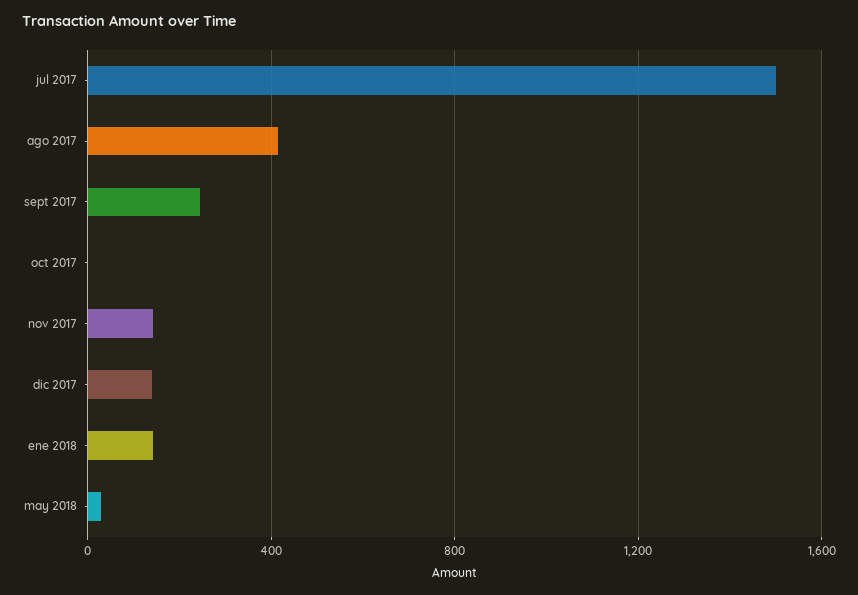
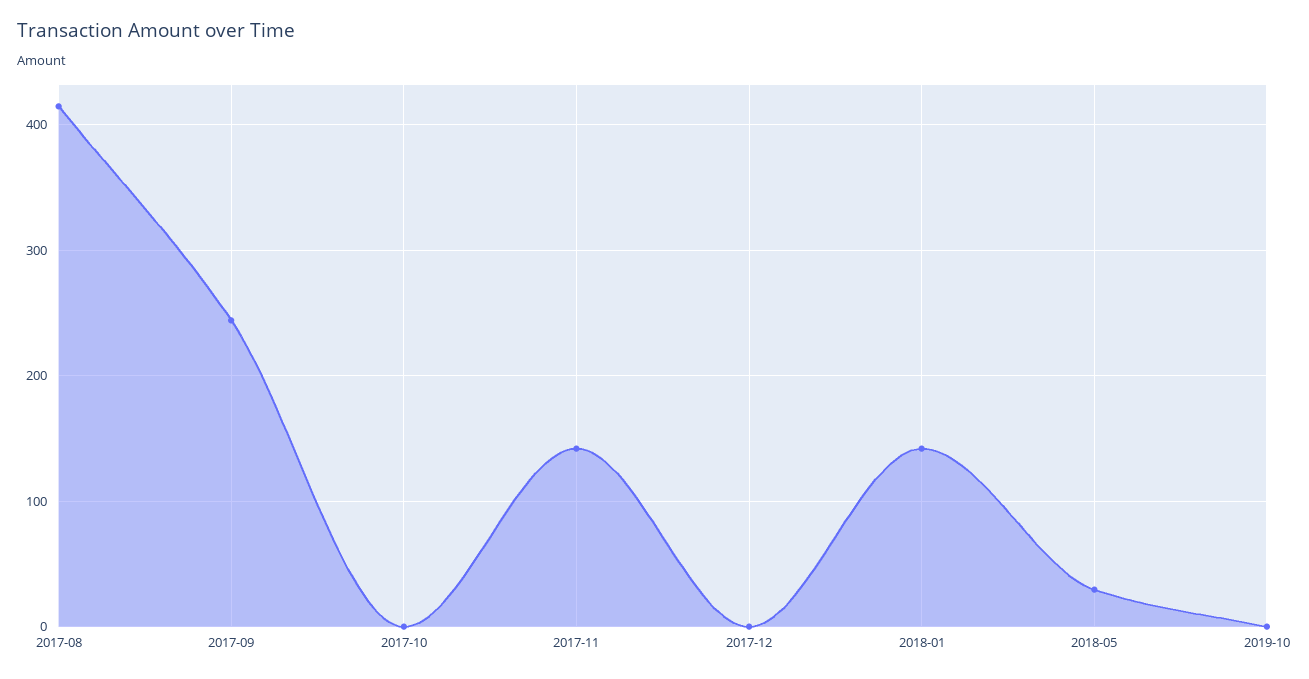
jul 2017: 1500 -> none
dic 2017: 150 -> 0
2019-10: none -> 0

